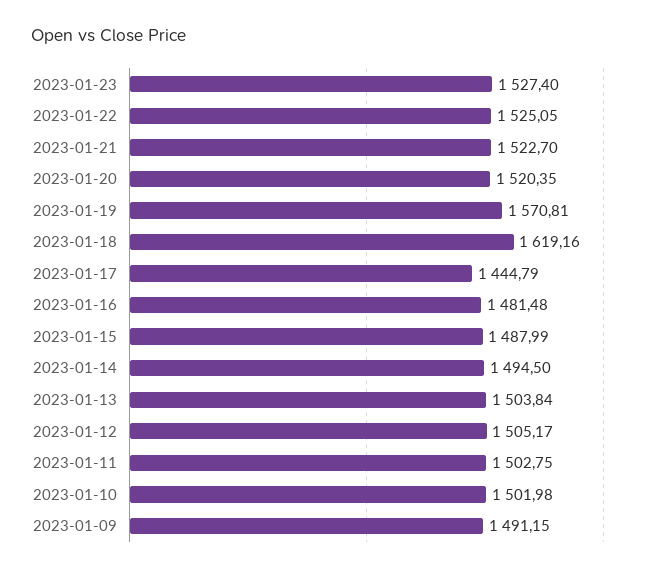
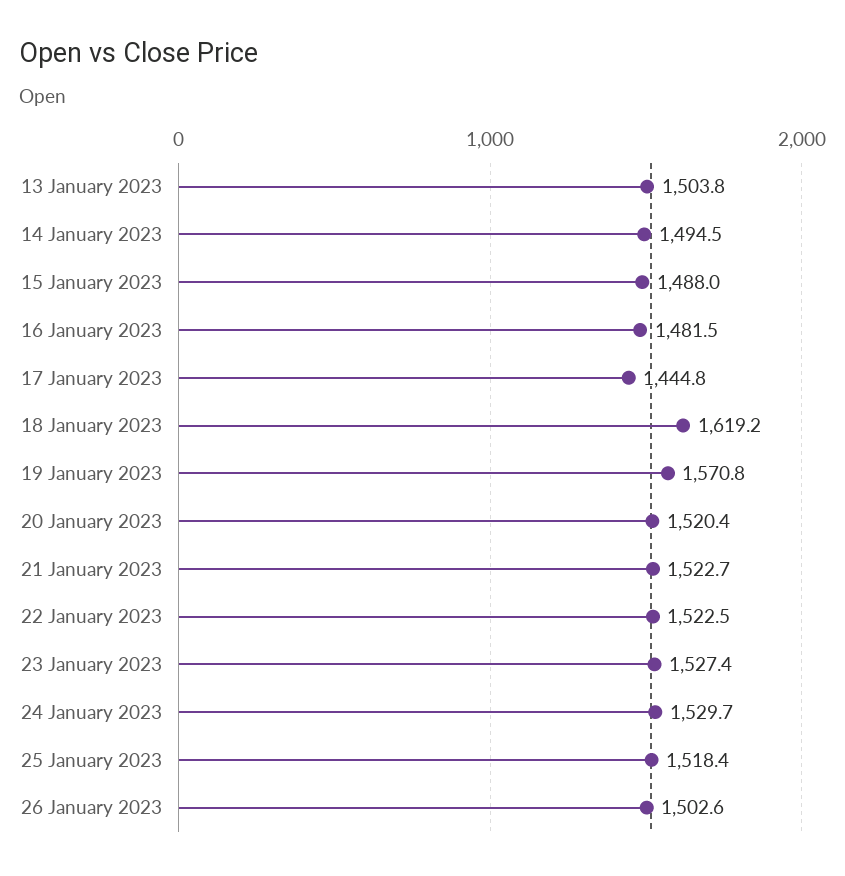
2023-01-22: 1525.05 -> 1522.5
2023-01-12: 1505.17 -> none
2023-01-11: 1502.75 -> none
2023-01-10: 1501.98 -> none
2023-01-09: 1491.15 -> none
24 January 2023: none -> 1529.7
25 January 2023: none -> 1518.4
26 January 2023: none -> 1502.6

